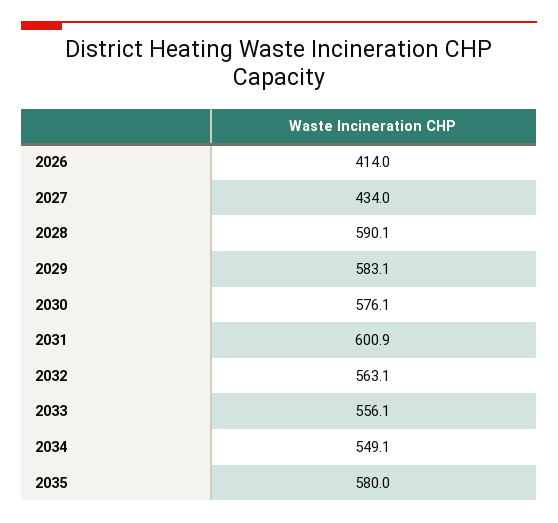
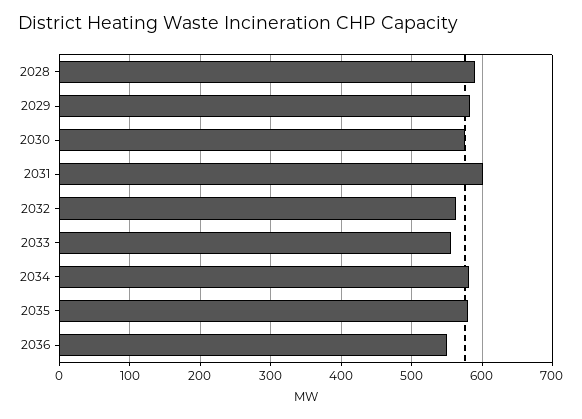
2026: 414 -> none
2027: 434 -> none
2034: 549.1 -> 580
2036: none -> 550

